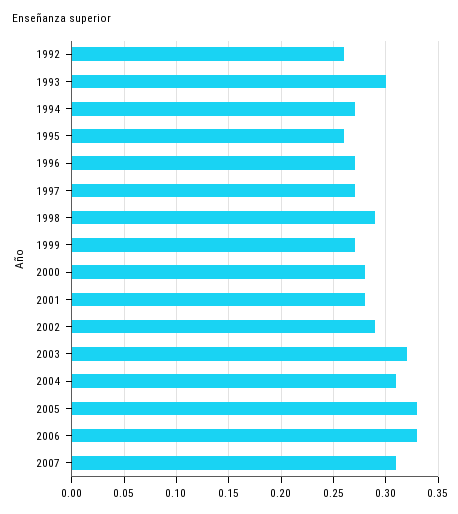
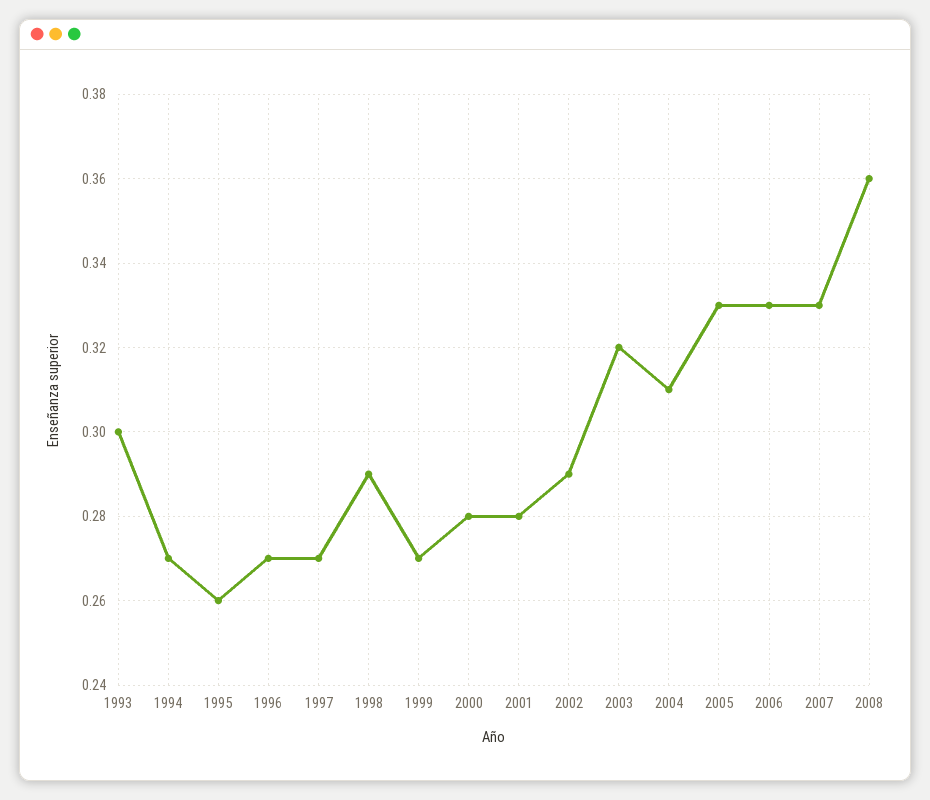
1992: 0.26 -> none
2007: 0.31 -> 0.33
2008: none -> 0.36

